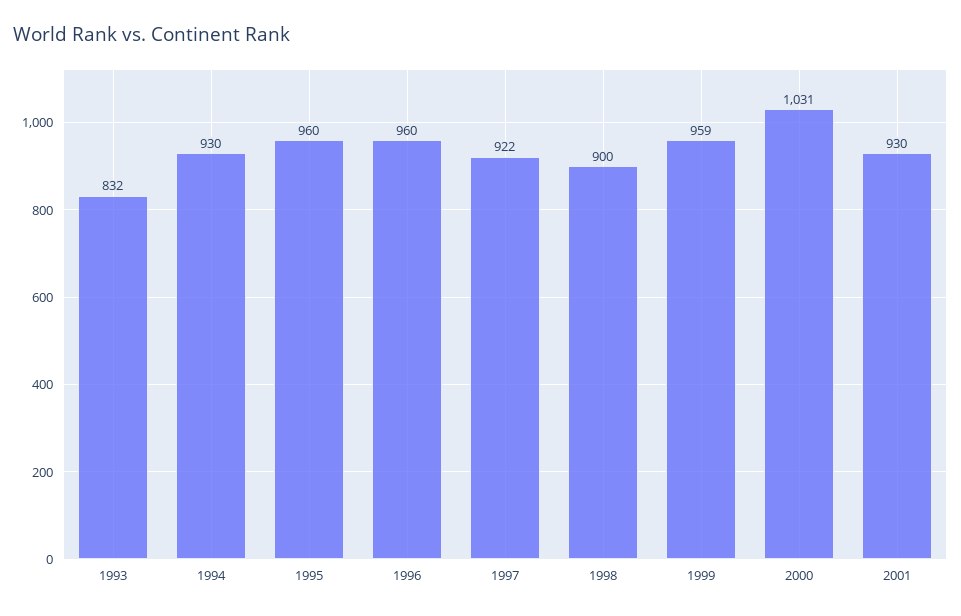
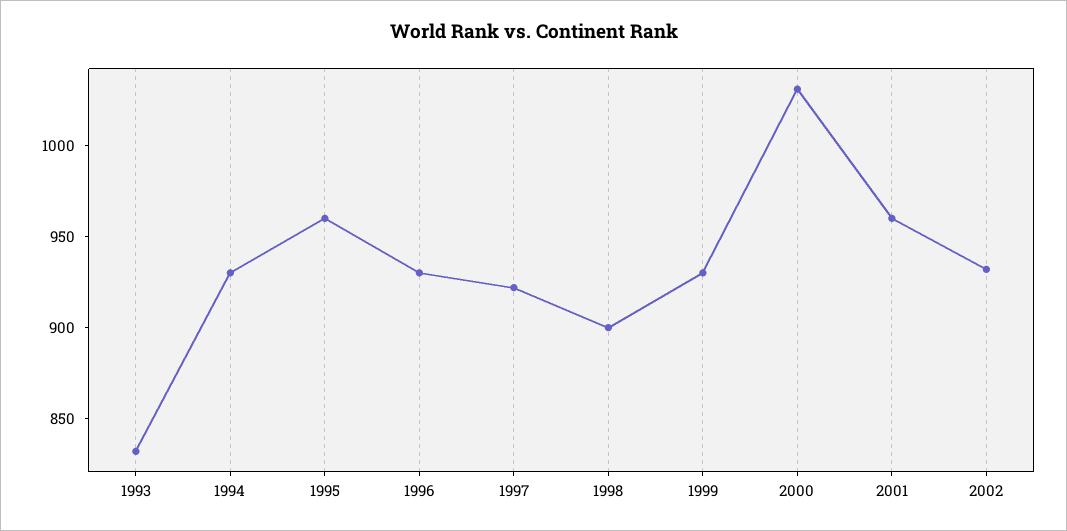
1996: 960 -> 930
1999: 959 -> 930
2001: 930 -> 960
2002: none -> 930

